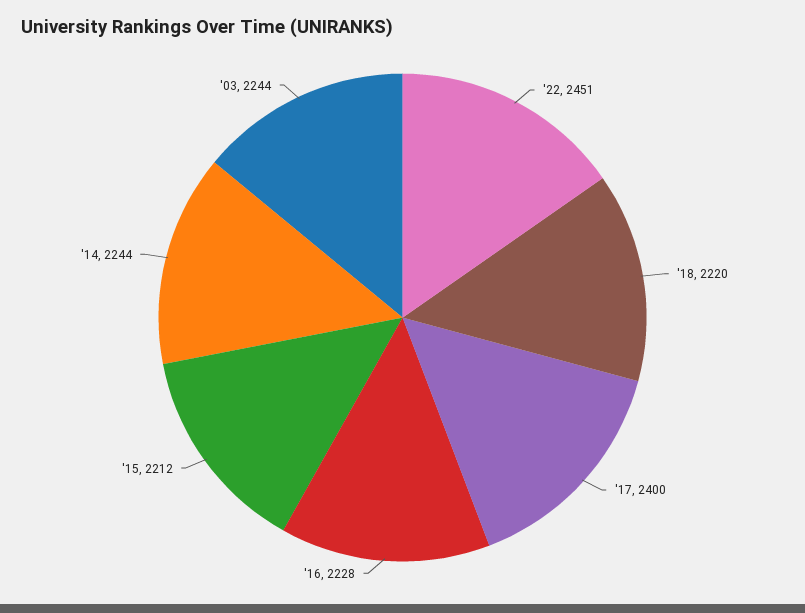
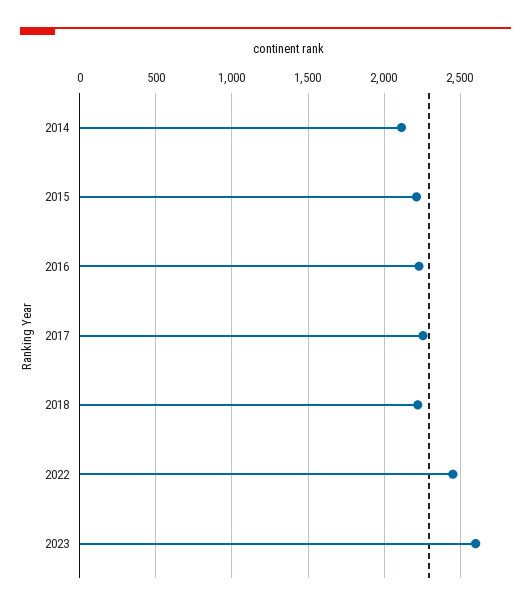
'17: 2400 -> 2250
'14: 2244 -> 2100
'03: 2244 -> none
2023: none -> 2600

